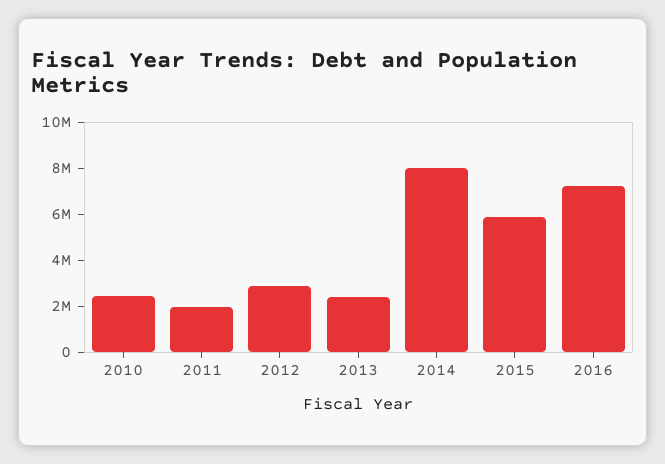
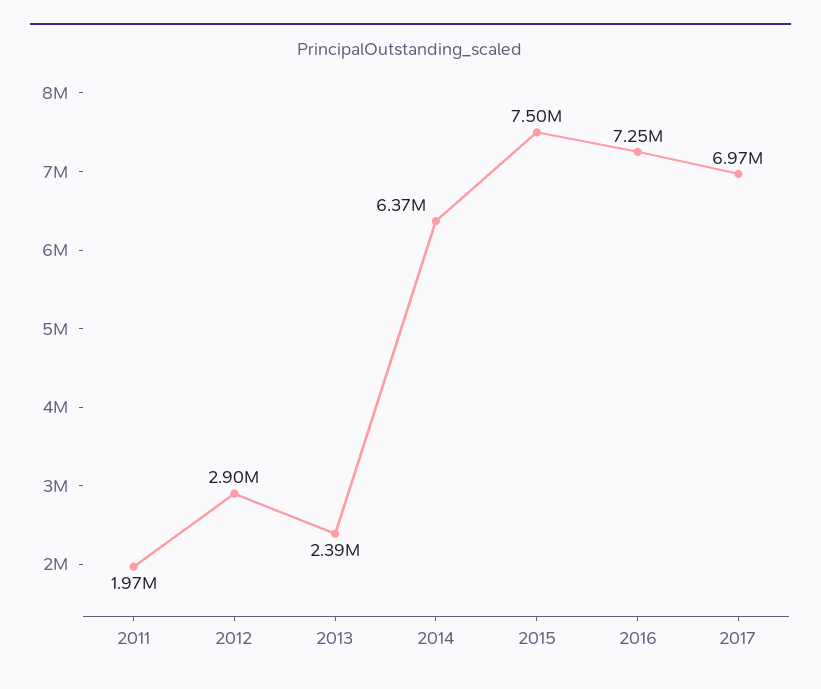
2010: 2500000 -> none
2014: 8000000 -> 6370000
2015: 6000000 -> 7500000
2017: none -> 6970000

